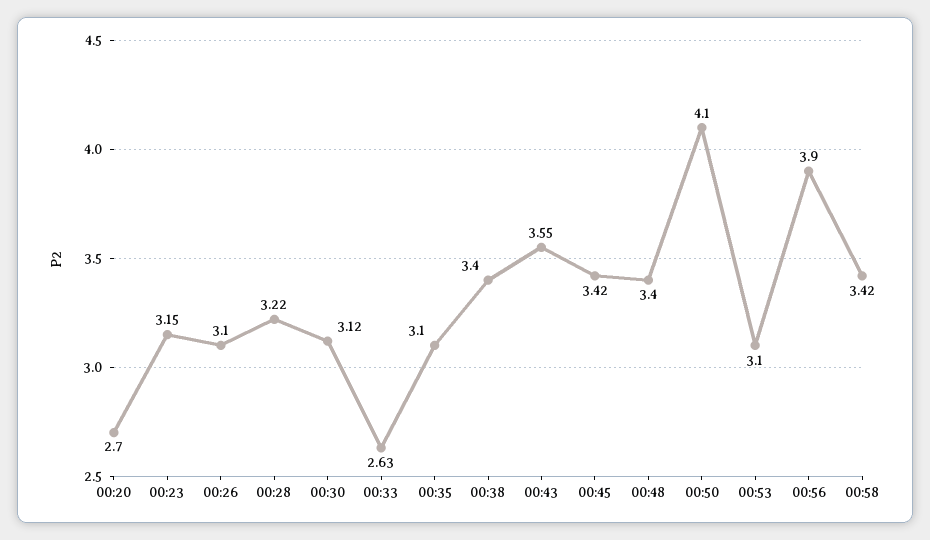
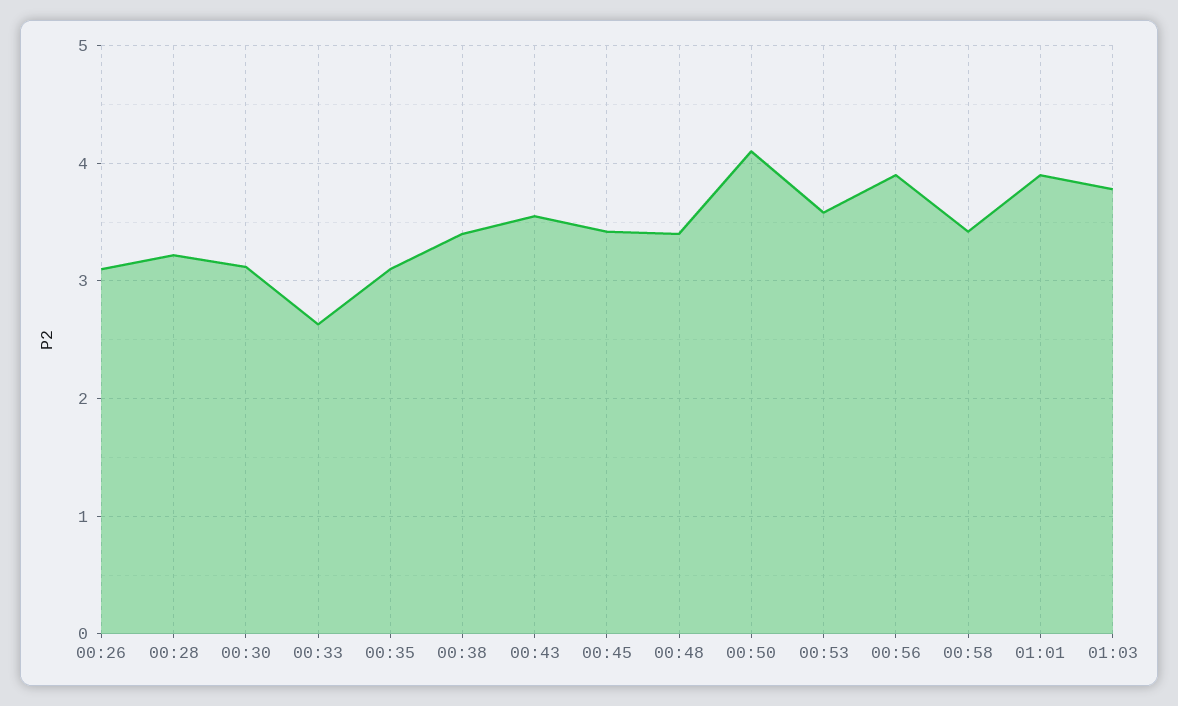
00:20: 2.7 -> none
00:23: 3.15 -> none
00:53: 3.1 -> 3.6
01:01: none -> 3.9
01:03: none -> 3.8

